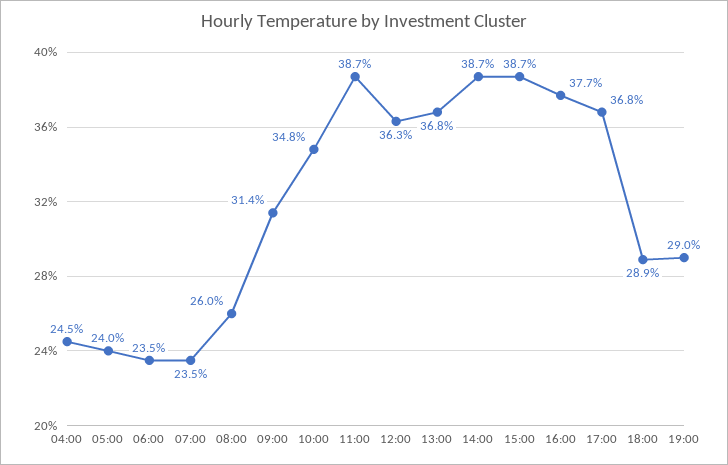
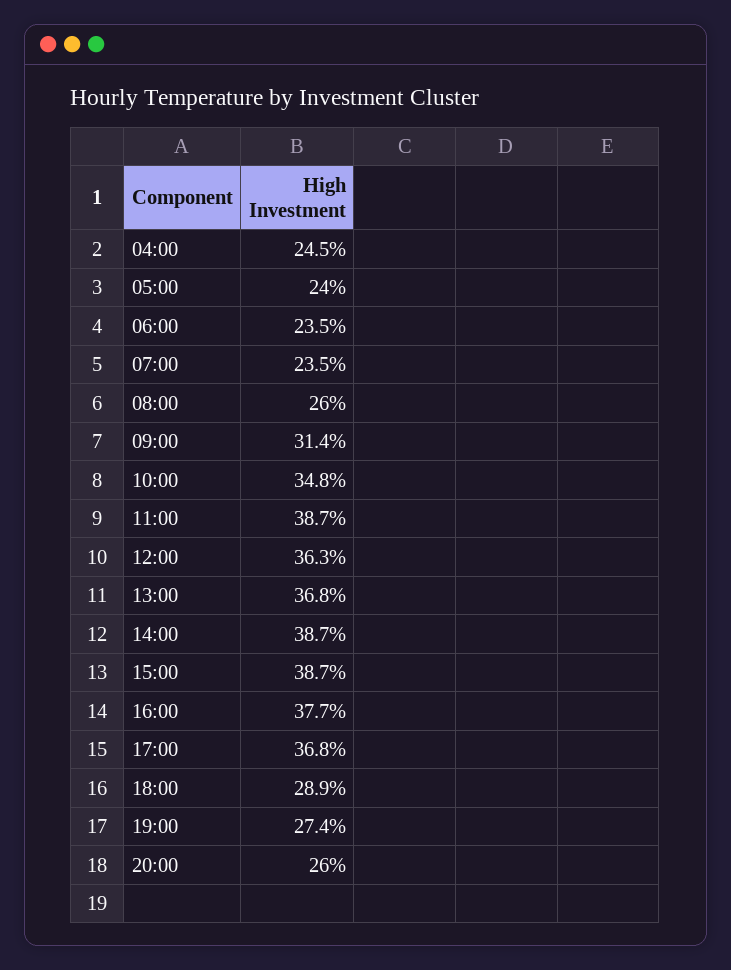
19:00: 29 -> 27.4
20:00: none -> 26

